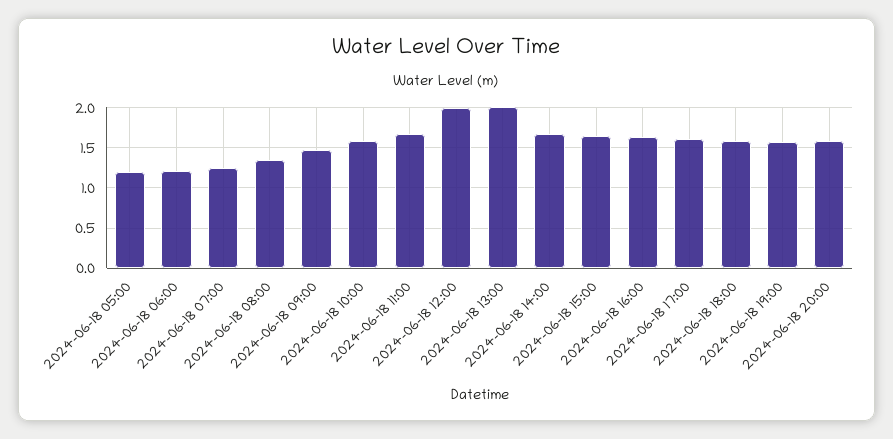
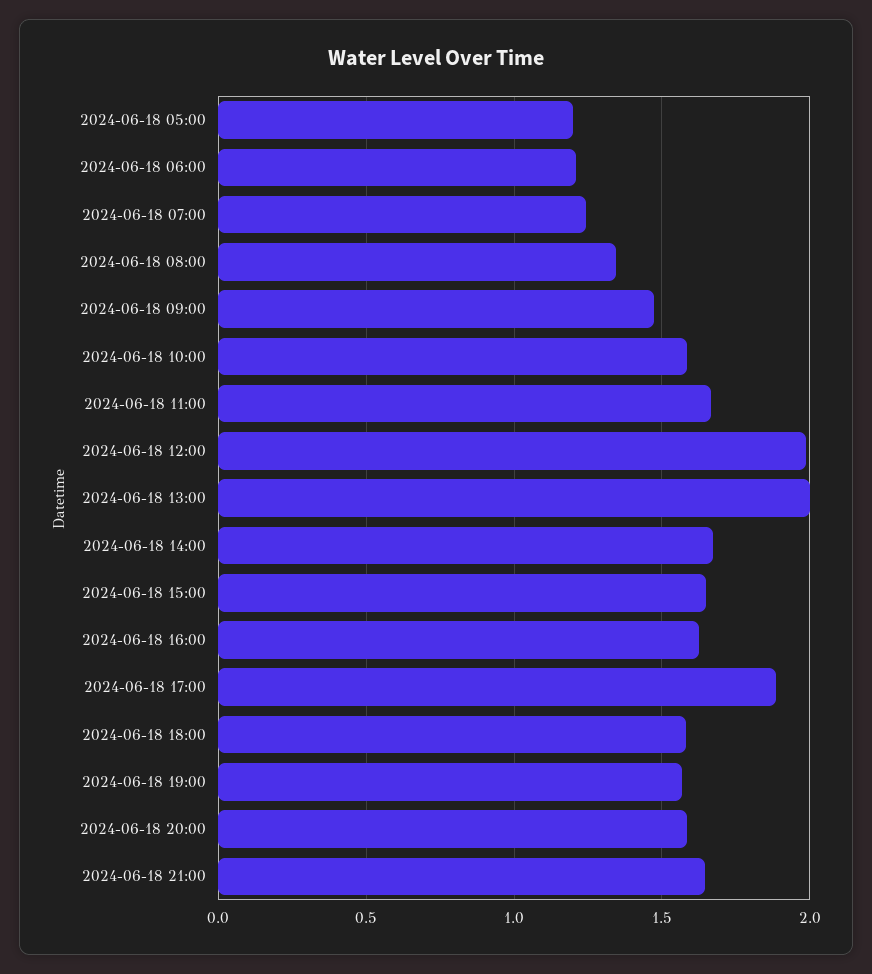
2024-06-18 17:00: 1.6 -> 1.9
2024-06-18 21:00: none -> 1.65

